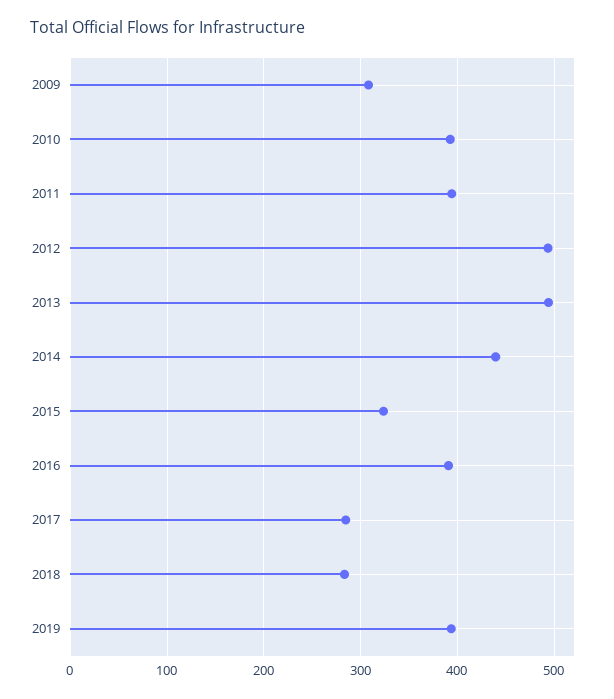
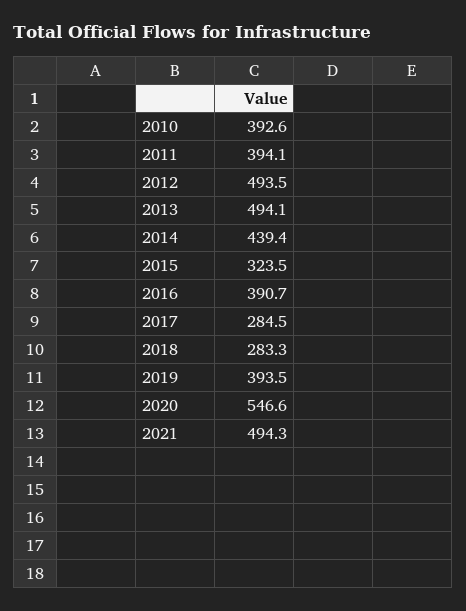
2009: 310 -> none
2020: none -> 546.6
2021: none -> 494.3

